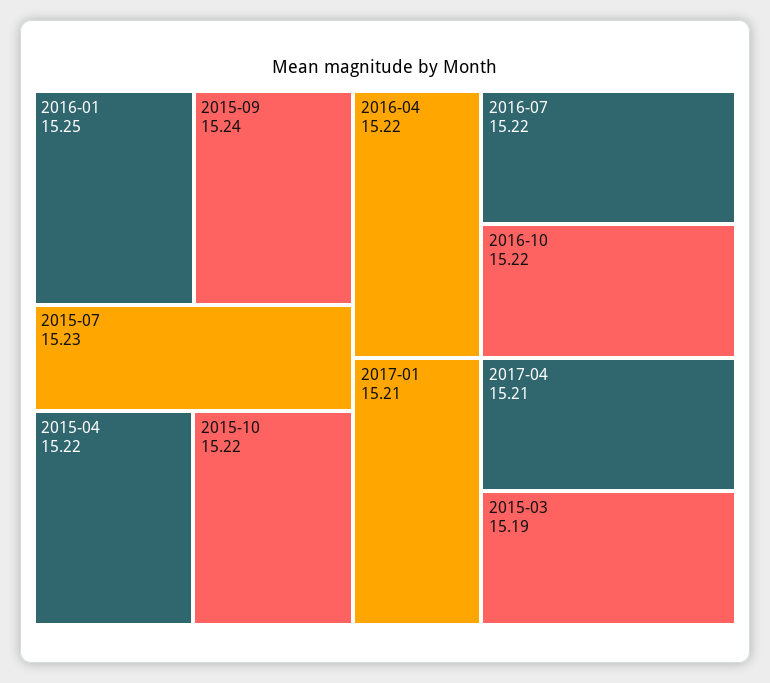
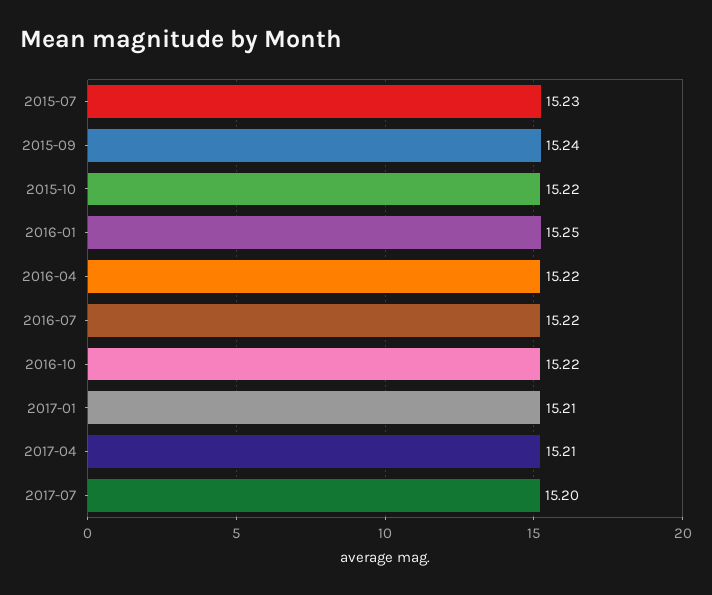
2015-04: 15.22 -> none
2015-03: 15.19 -> none
2017-07: none -> 15.2

